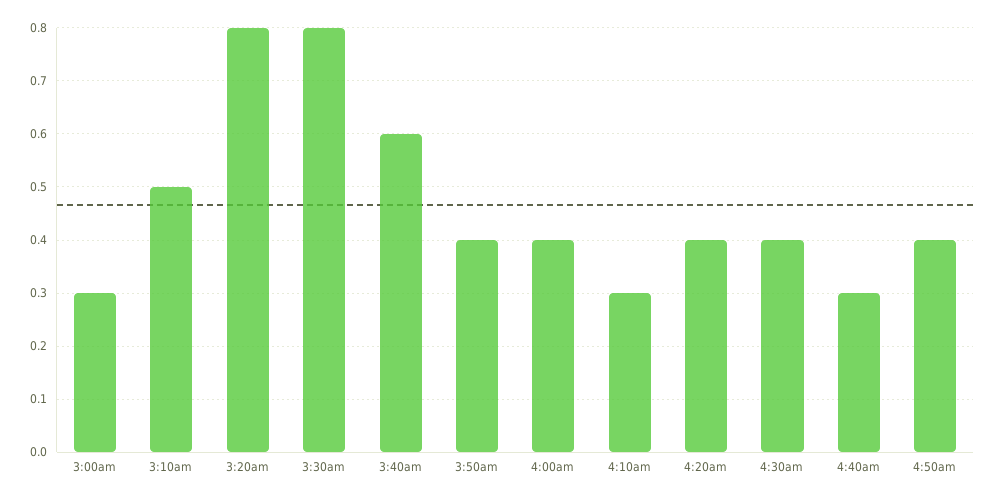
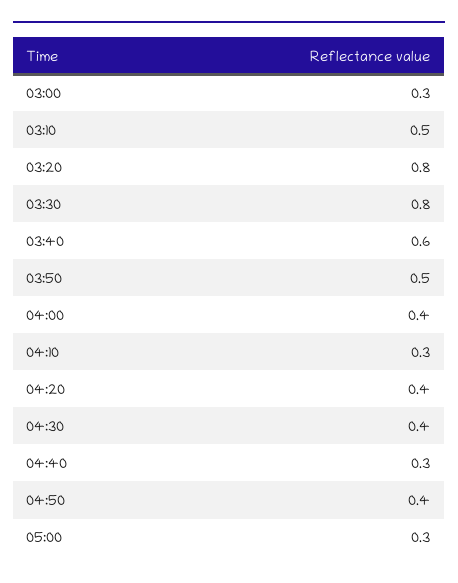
3:50am: 0.4 -> 0.5
05:00: none -> 0.3

